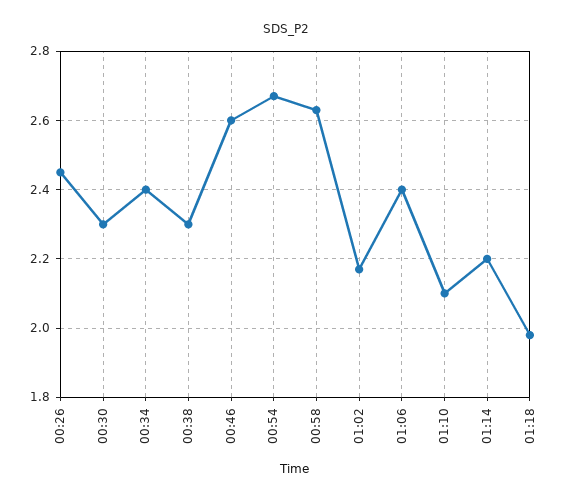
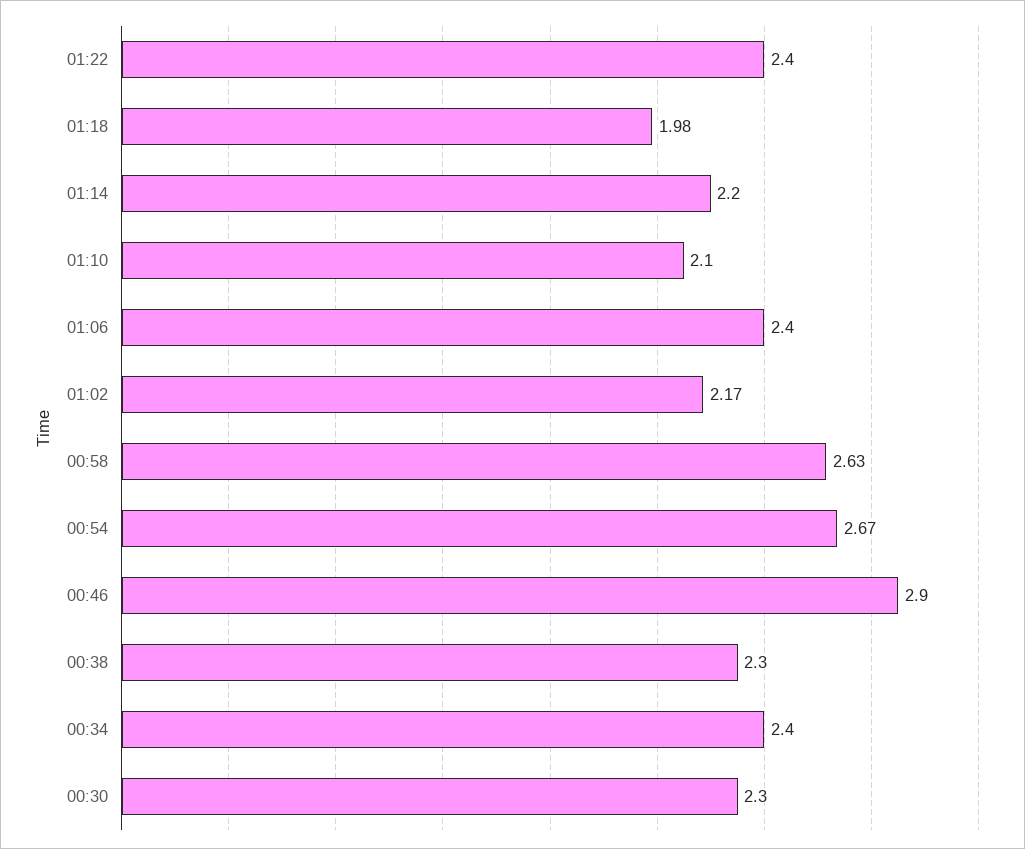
00:26: 2.45 -> none
00:46: 2.6 -> 2.9
01:22: none -> 2.4

